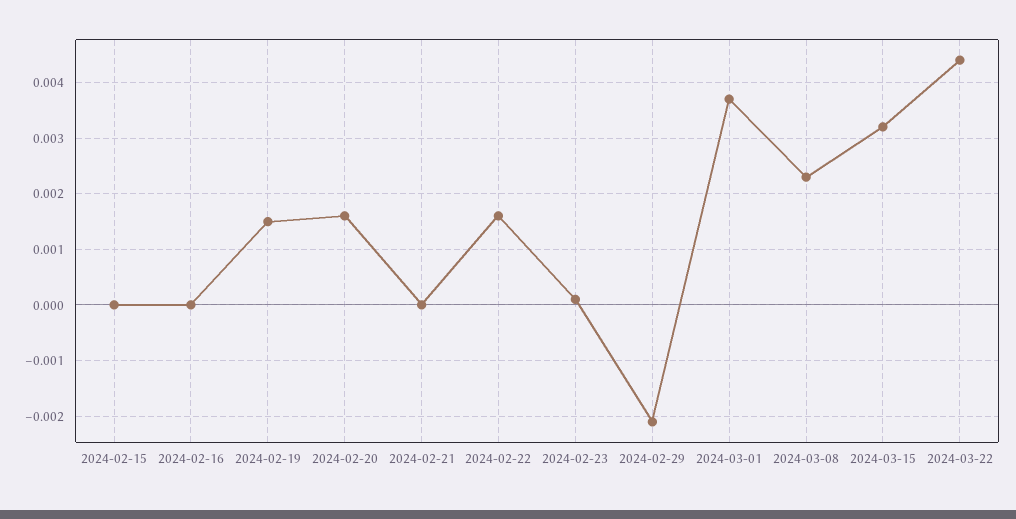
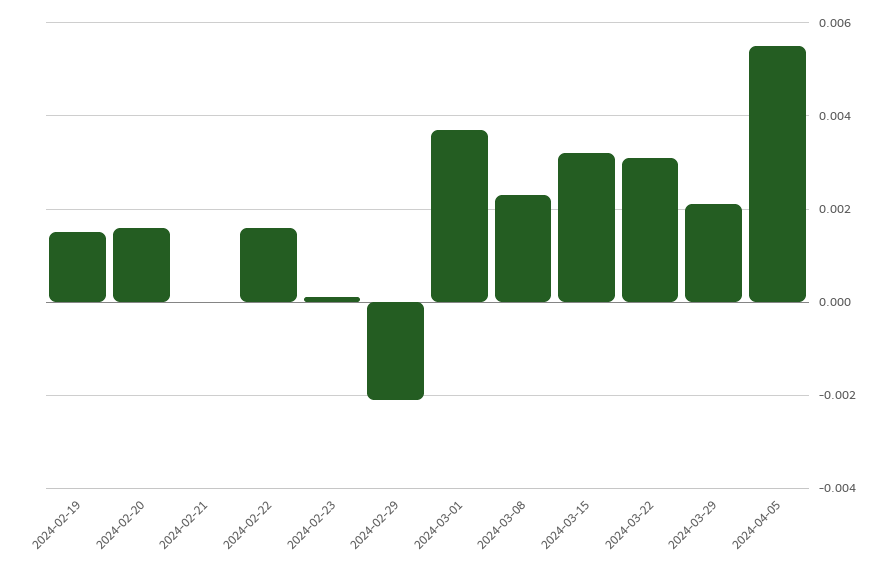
2024-02-15: 0 -> none
2024-02-16: 0 -> none
2024-03-22: 0.0045 -> 0.003
2024-03-29: none -> 0.002
2024-04-05: none -> 0.0055

